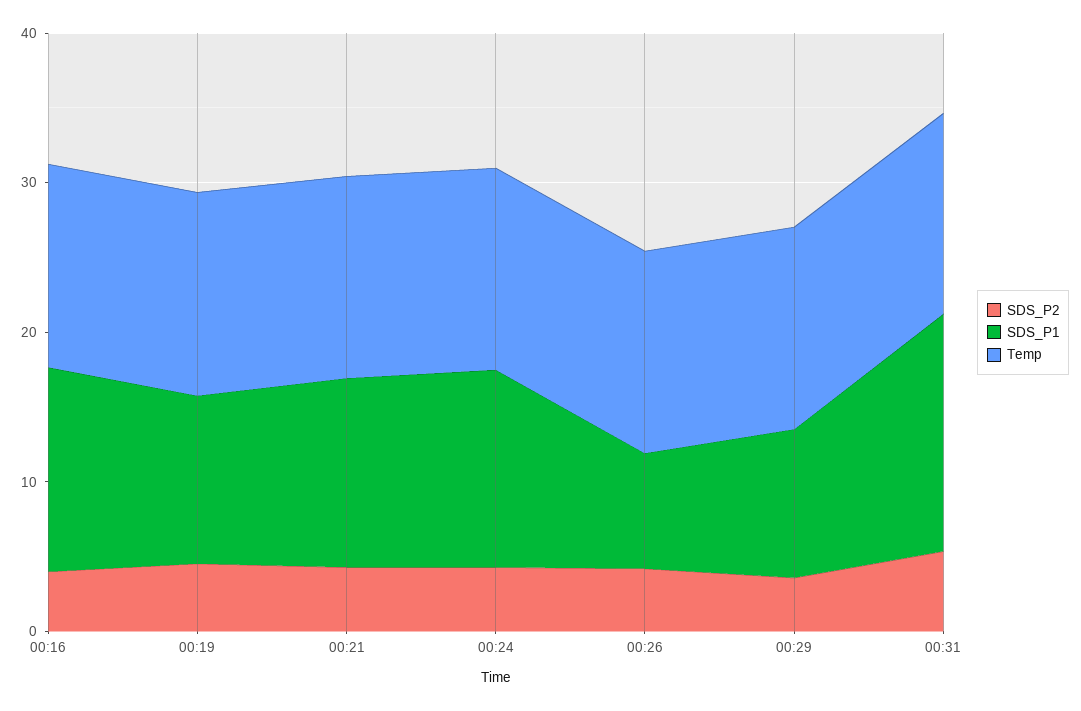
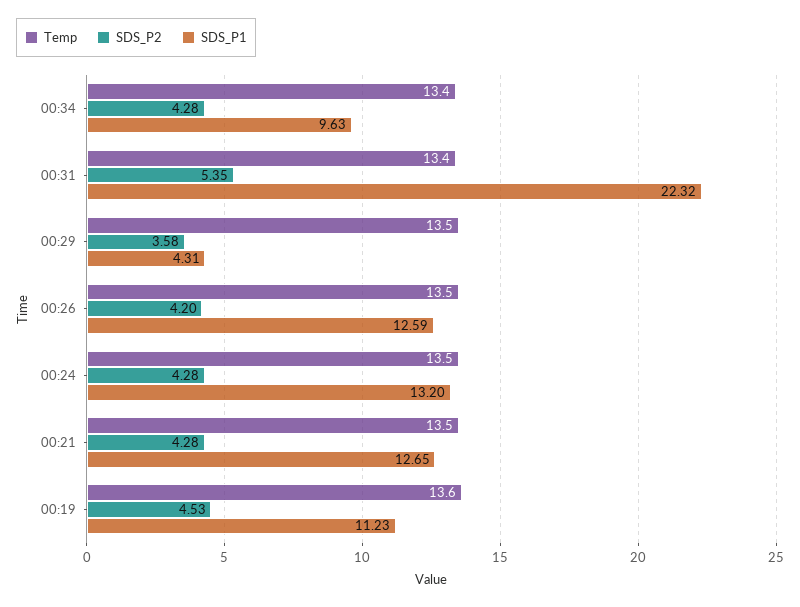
SDS_P2, 00:16: 4 -> none
SDS_P1, 00:16: 14 -> none
Temp, 00:16: 14 -> none
SDS_P1, 00:26: 8 -> 12.59
SDS_P1, 00:29: 10 -> 4.31
SDS_P1, 00:31: 16 -> 22.32
Temp, 00:34: none -> 13.4
SDS_P2, 00:34: none -> 4.28
SDS_P1, 00:34: none -> 9.63

